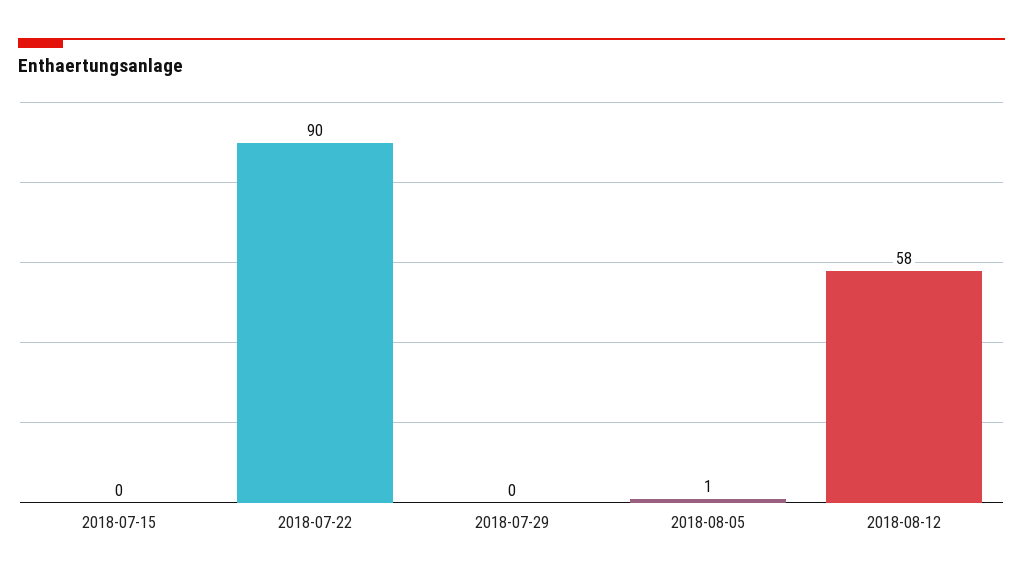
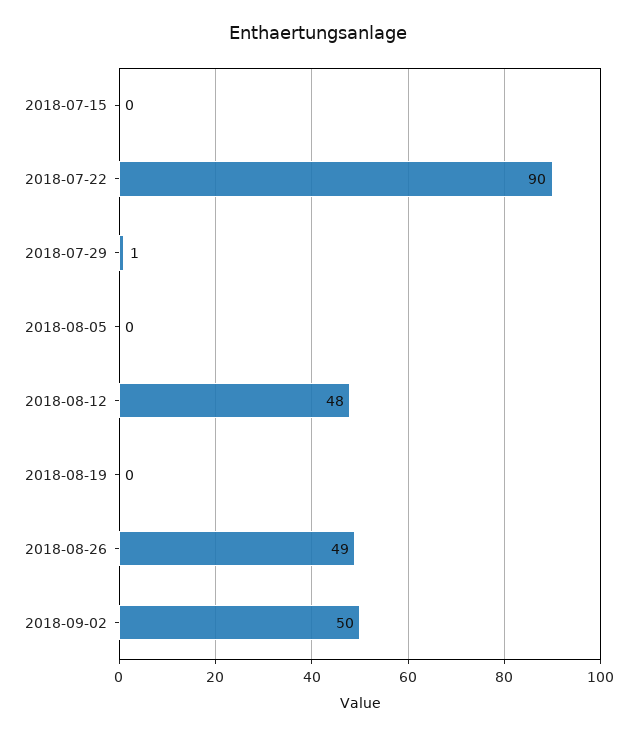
2018-07-29: 0 -> 1
2018-08-05: 1 -> 0
2018-08-12: 58 -> 48
2018-08-19: none -> 0
2018-08-26: none -> 49
2018-09-02: none -> 50

